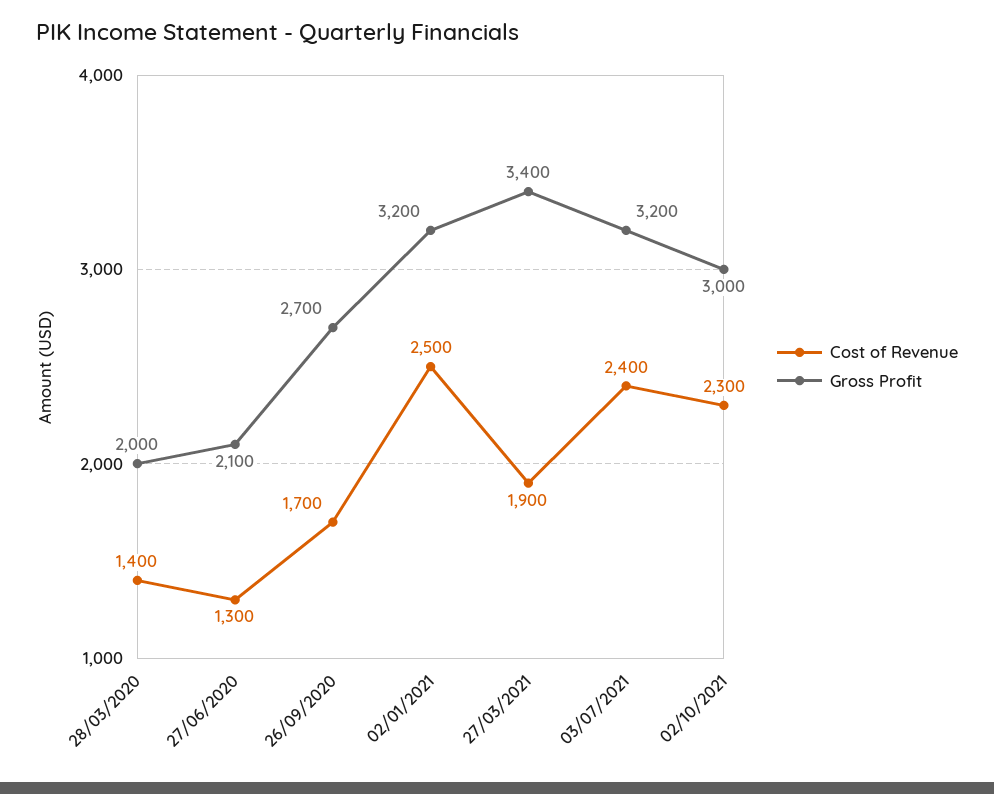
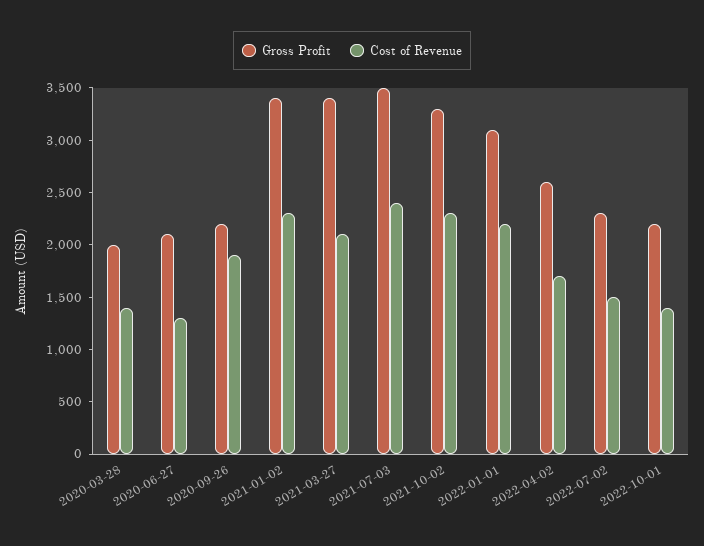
Cost of Revenue, 26/09/2020: 1700 -> 1900
Gross Profit, 26/09/2020: 2700 -> 2200
Cost of Revenue, 02/01/2021: 2500 -> 2300
Gross Profit, 02/01/2021: 3200 -> 3400
Cost of Revenue, 27/03/2021: 1900 -> 2100
Gross Profit, 03/07/2021: 3200 -> 3500
Gross Profit, 02/10/2021: 3000 -> 3300
Gross Profit, 2022-01-01: none -> 3100
Cost of Revenue, 2022-01-01: none -> 2200
Gross Profit, 2022-04-02: none -> 2600
Cost of Revenue, 2022-04-02: none -> 1700
Gross Profit, 2022-07-02: none -> 2300
Cost of Revenue, 2022-07-02: none -> 1500
Gross Profit, 2022-10-01: none -> 2200
Cost of Revenue, 2022-10-01: none -> 1400

